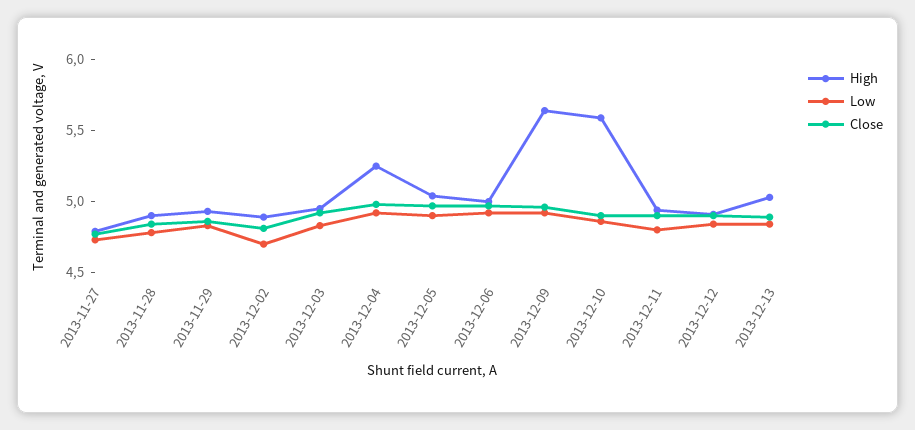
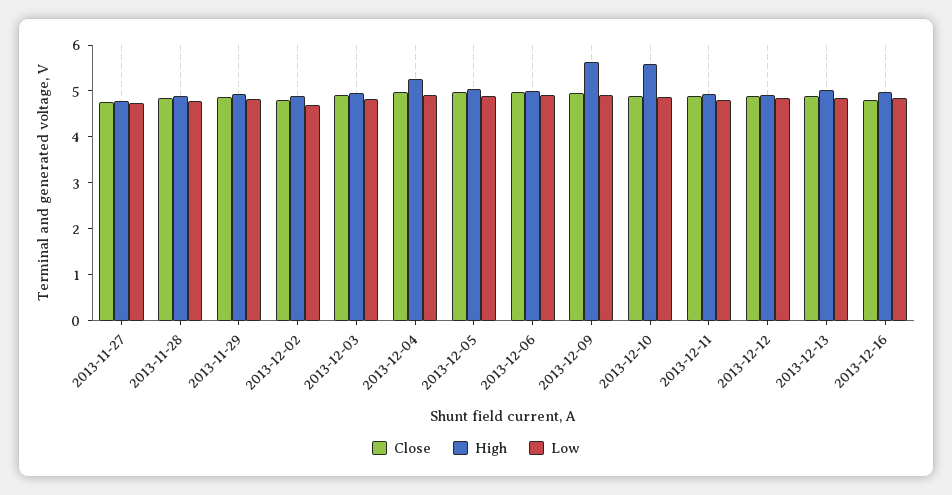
Close, 2013-12-16: none -> 4.8
High, 2013-12-16: none -> 5
Low, 2013-12-16: none -> 4.8

